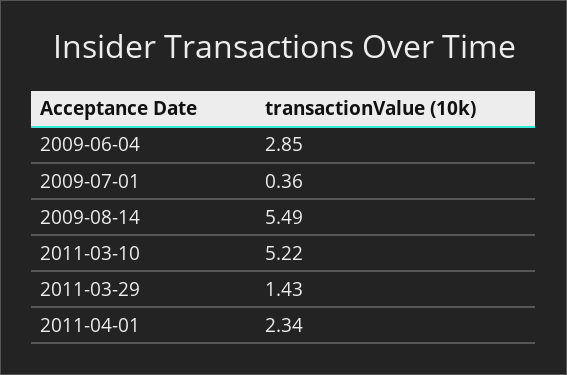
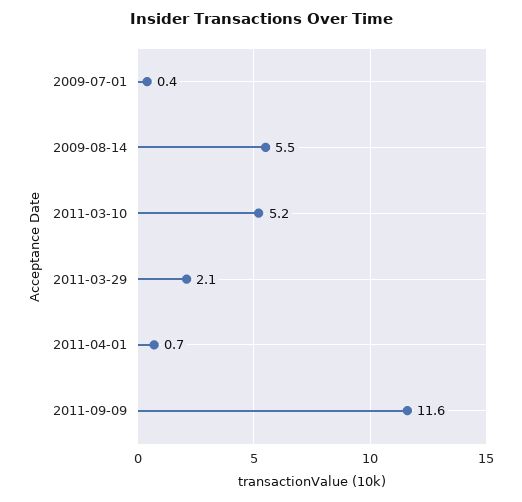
2009-06-04: 2.85 -> none
2011-03-29: 1.43 -> 2.1
2011-04-01: 2.34 -> 0.7
2011-09-09: none -> 11.6

